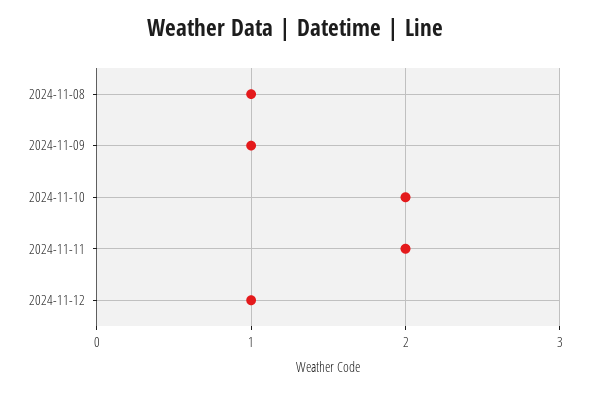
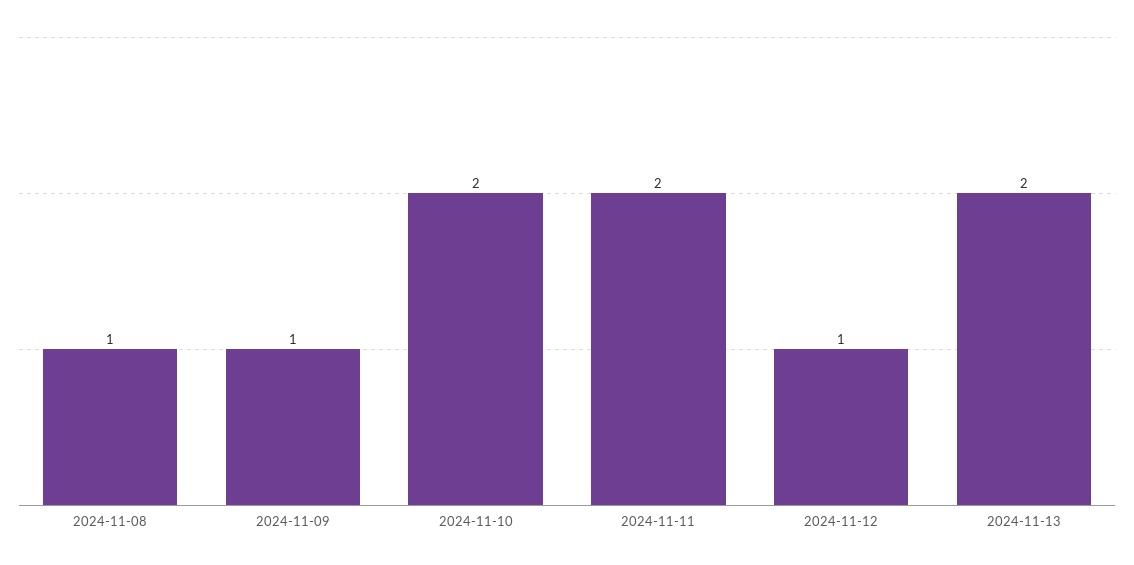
2024-11-13: none -> 2

